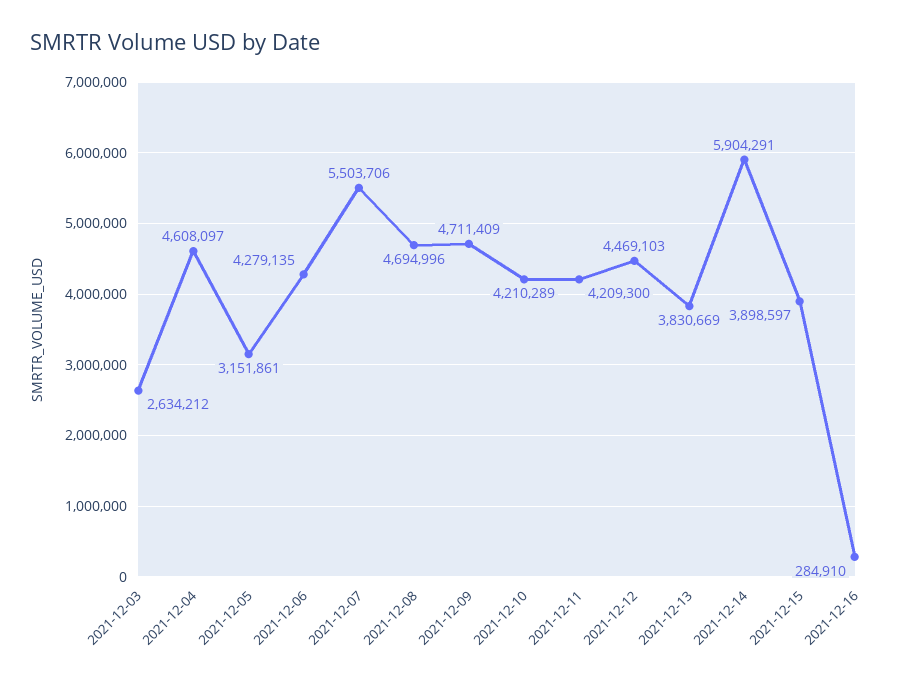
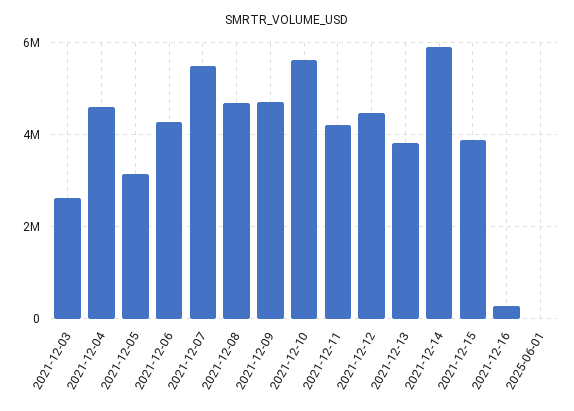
2021-12-10: 4210289 -> 5600000
2025-06-01: none -> 0

